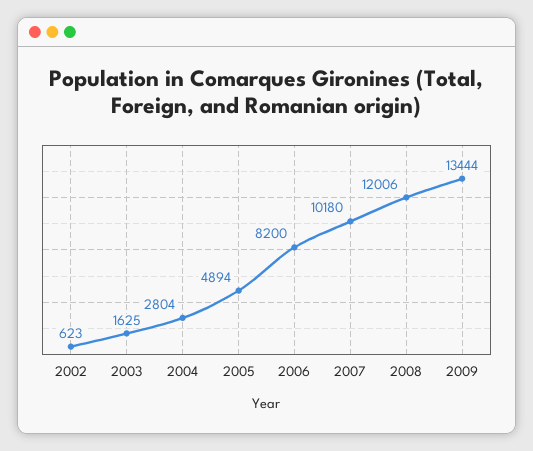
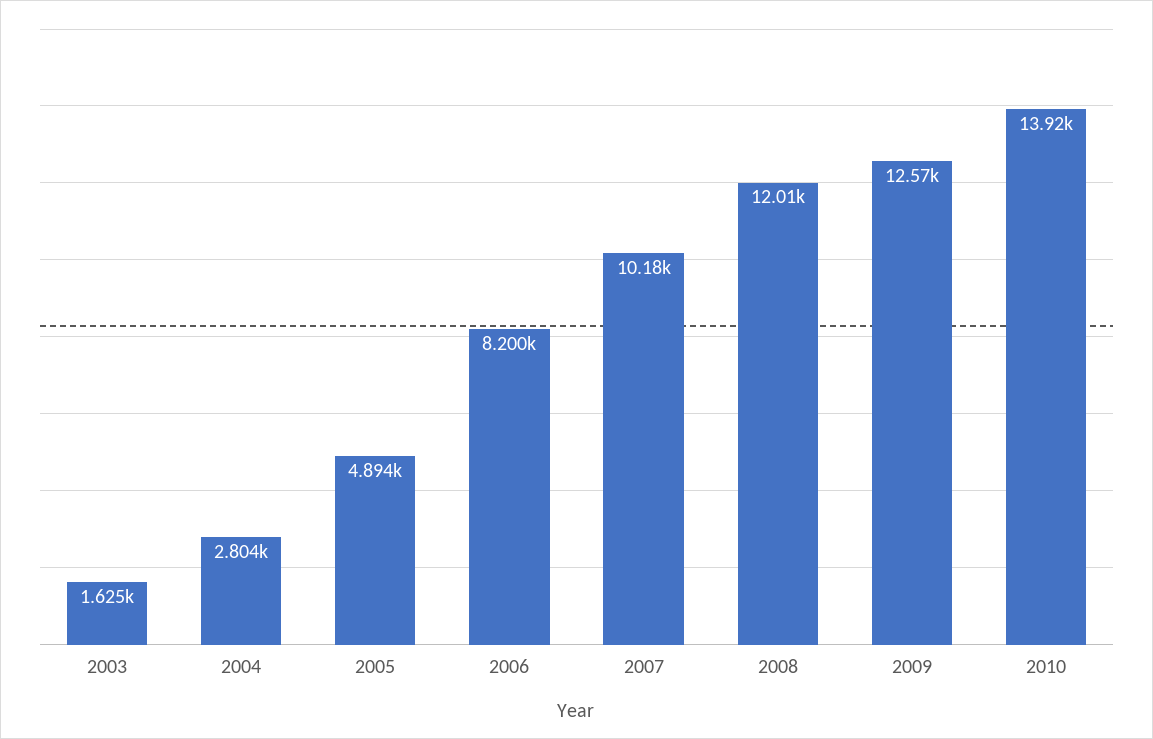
2002: 623 -> none
2009: 13444 -> 12570
2010: none -> 13920

